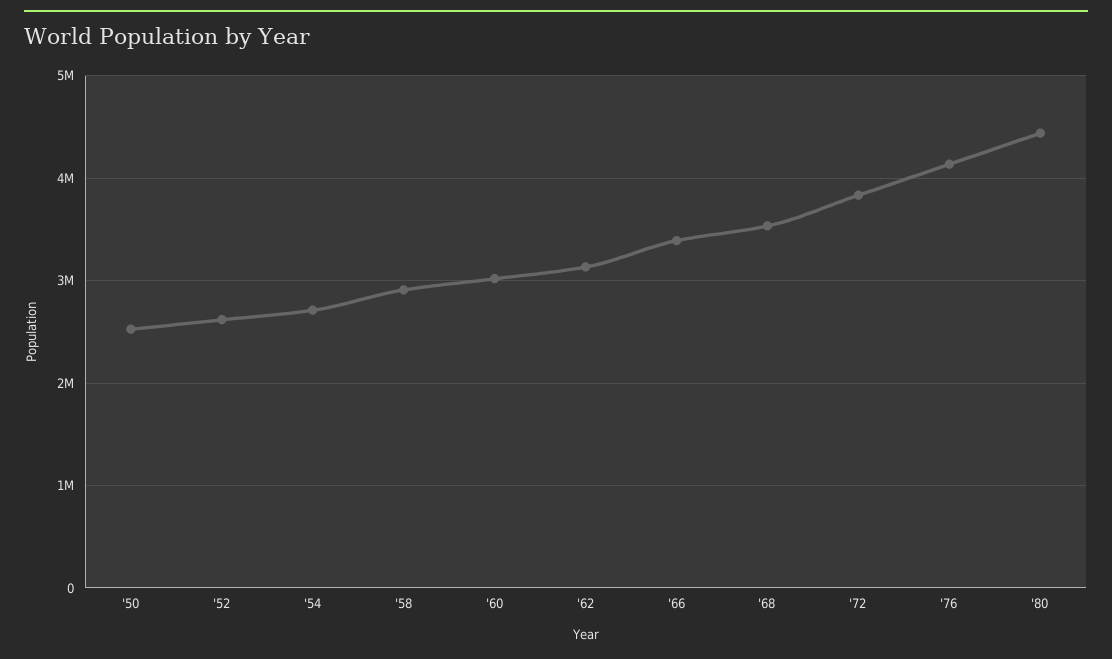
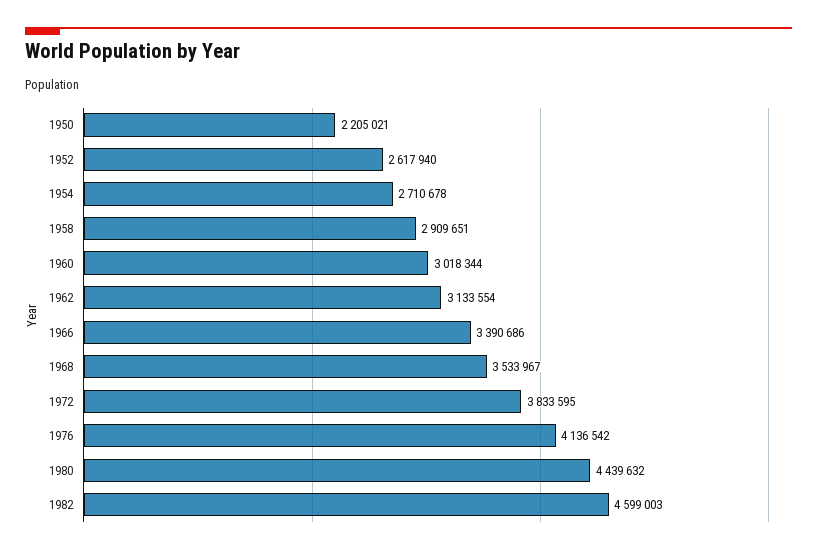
'50: 2500000 -> 2205021
1982: none -> 4599003

